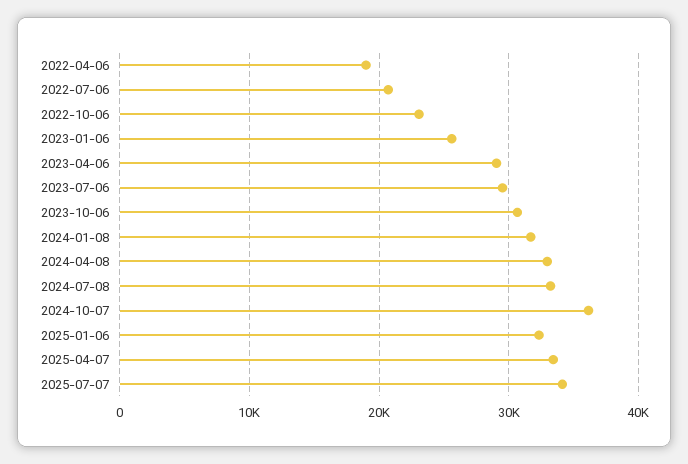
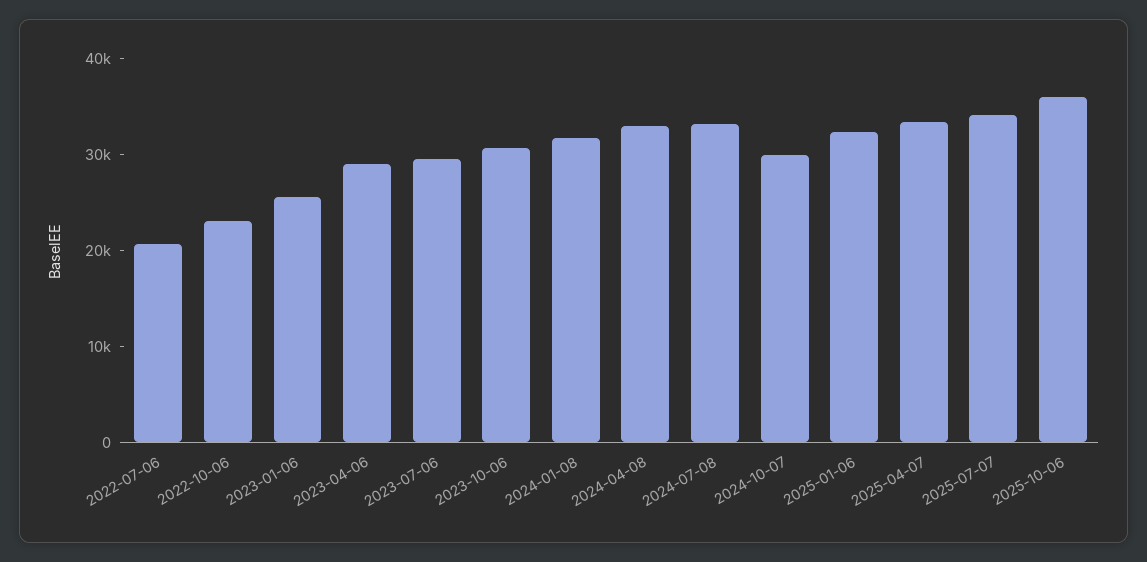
2022-04-06: 19000 -> none
2024-10-07: 36000 -> 30000
2025-10-06: none -> 36000

